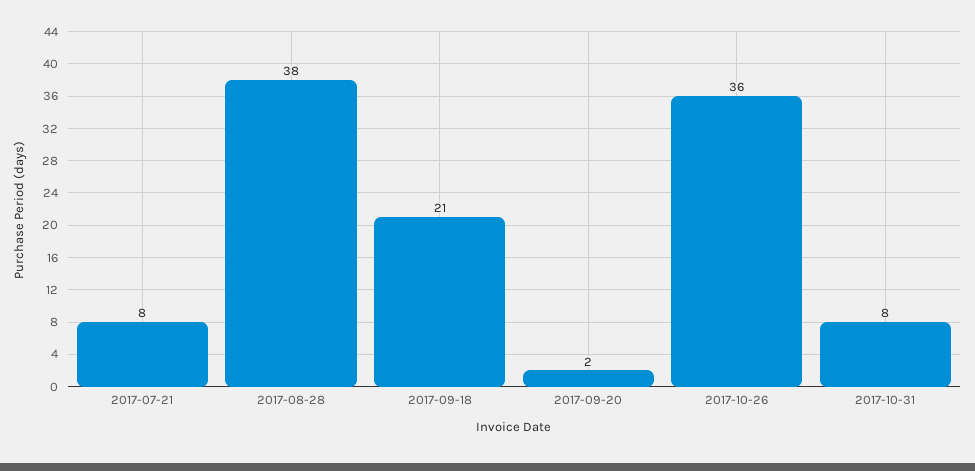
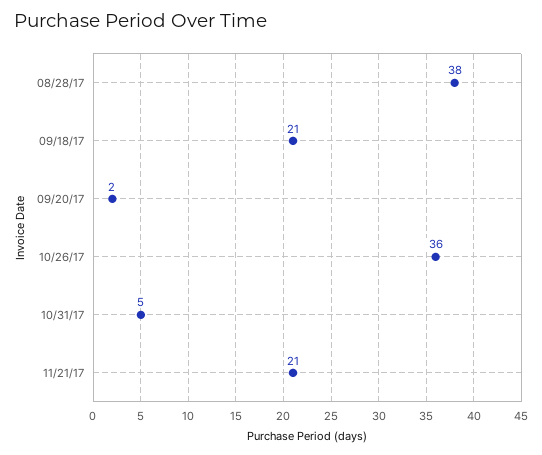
2017-07-21: 8 -> none
2017-10-31: 8 -> 5
11/21/17: none -> 21

